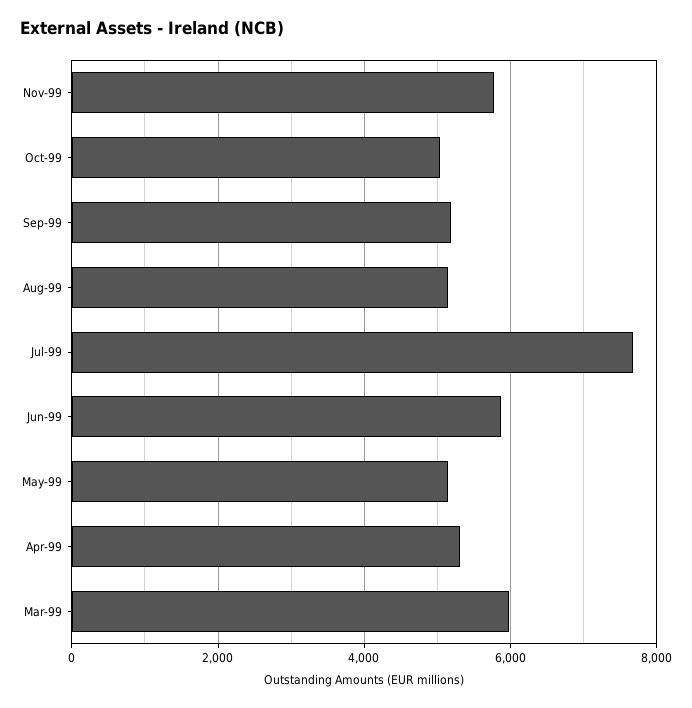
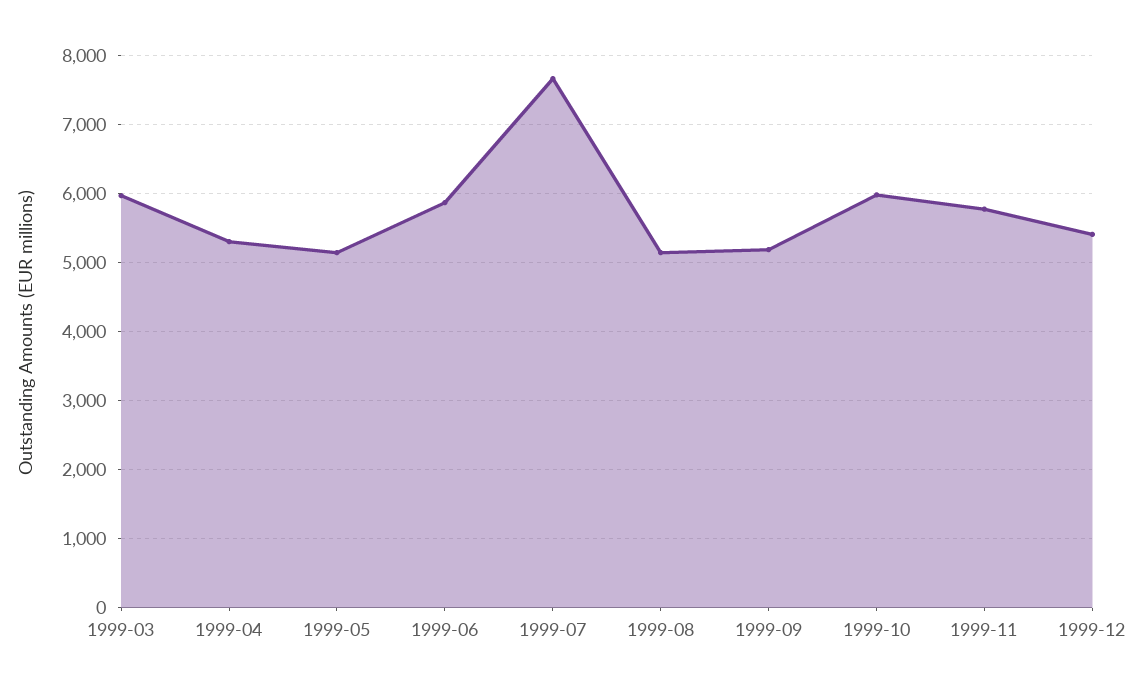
Oct-99: 5000 -> 6000
1999-12: none -> 5400

